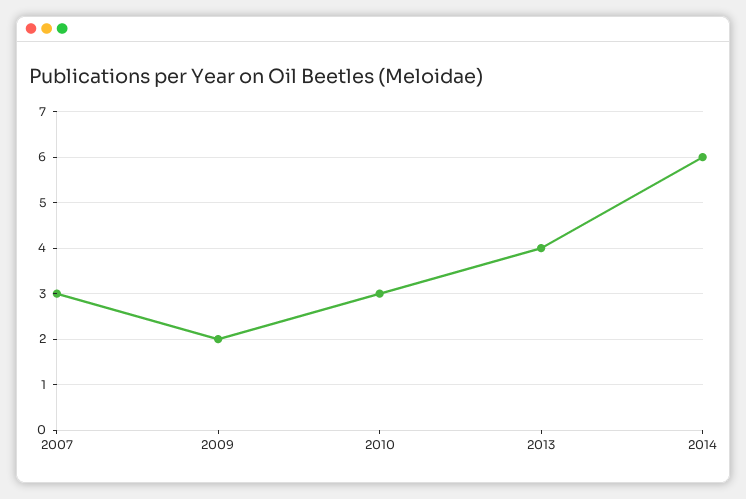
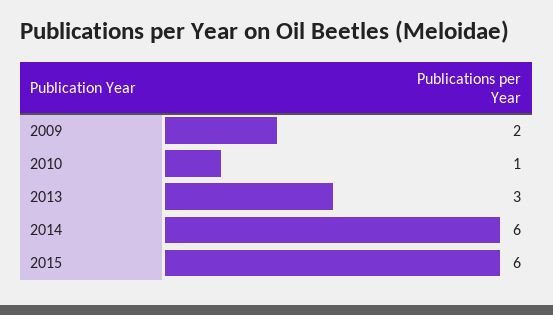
2007: 3 -> none
2010: 3 -> 1
2013: 4 -> 3
2015: none -> 6

